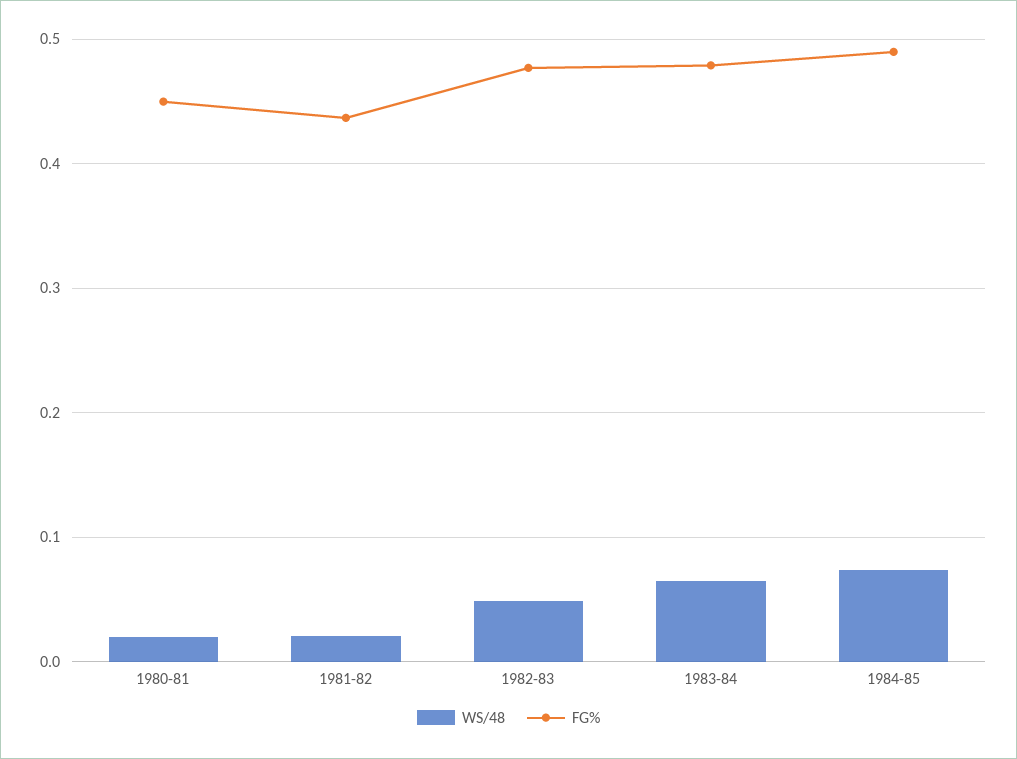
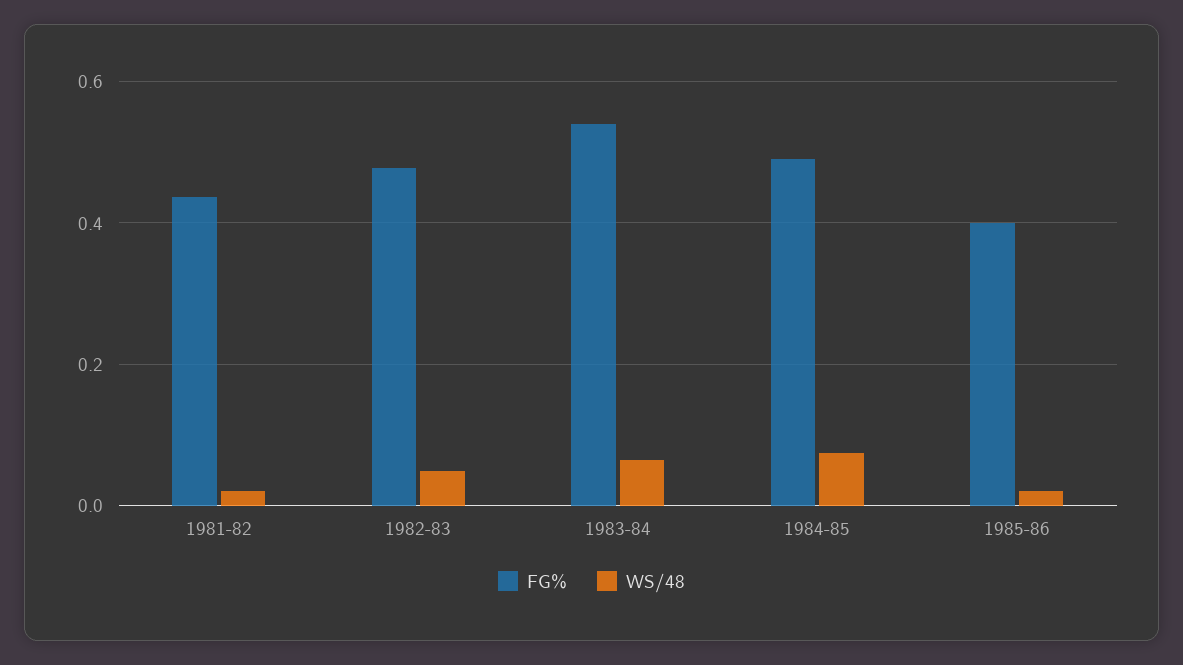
WS/48, 1980-81: 0.02 -> none
FG%, 1980-81: 0.45 -> none
FG%, 1983-84: 0.48 -> 0.54
FG%, 1985-86: none -> 0.4
WS/48, 1985-86: none -> 0.02

